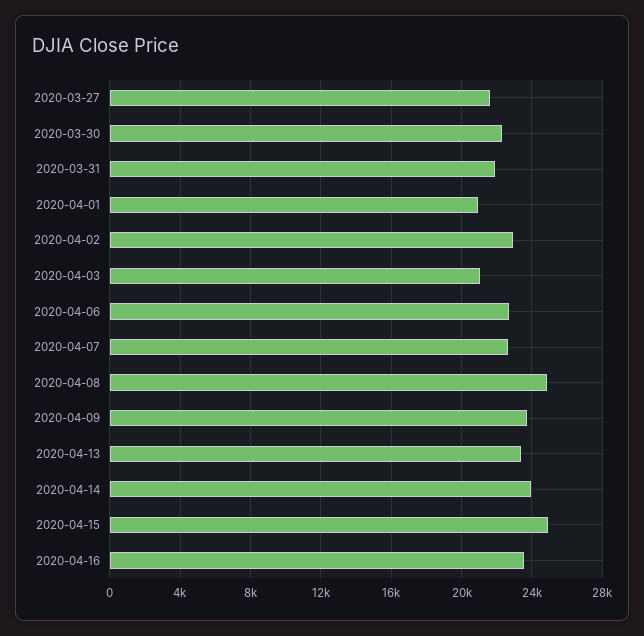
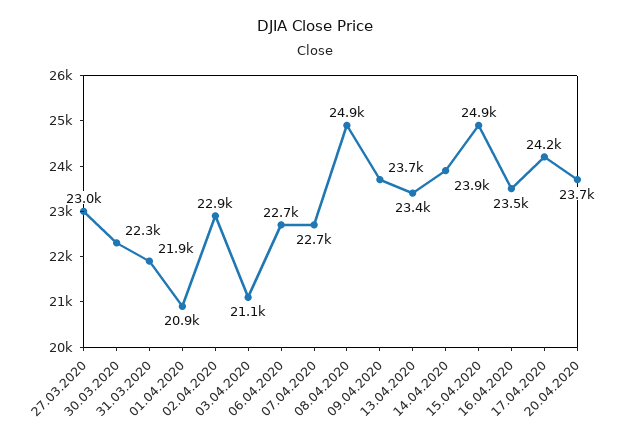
2020-03-27: 21500 -> 23000
17.04.2020: none -> 24200
20.04.2020: none -> 23700

